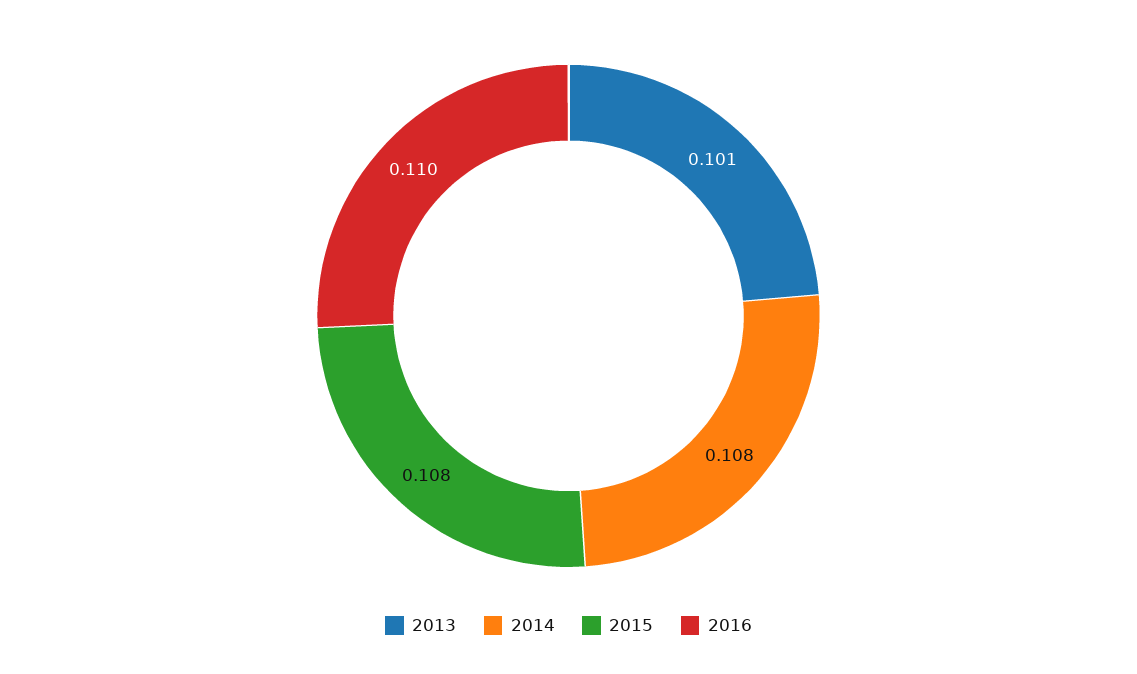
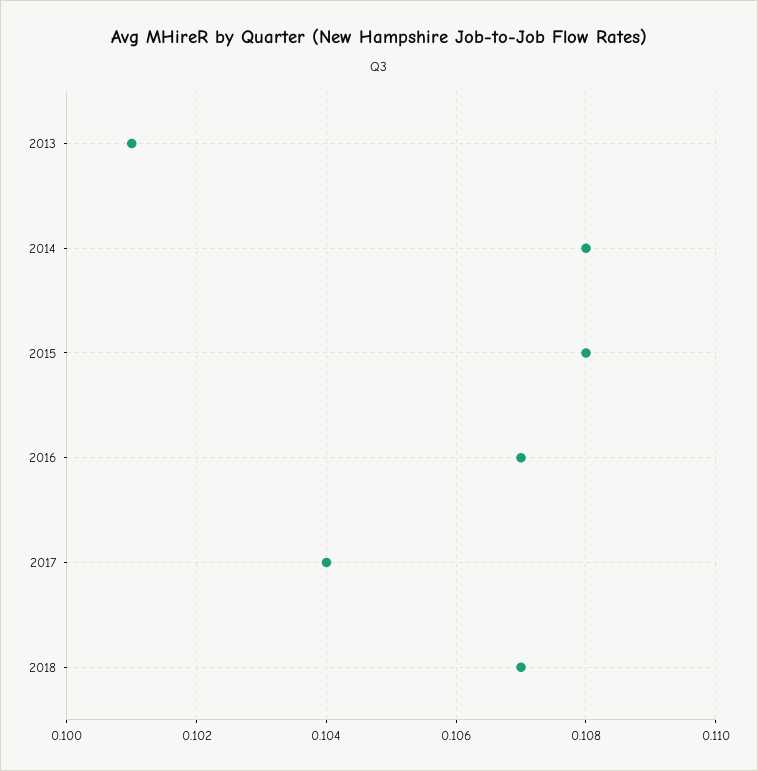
2016: 0.11 -> 0.107
2017: none -> 0.104
2018: none -> 0.107

